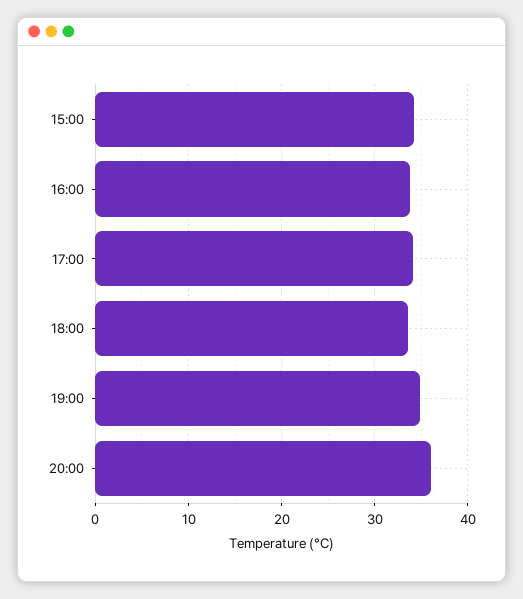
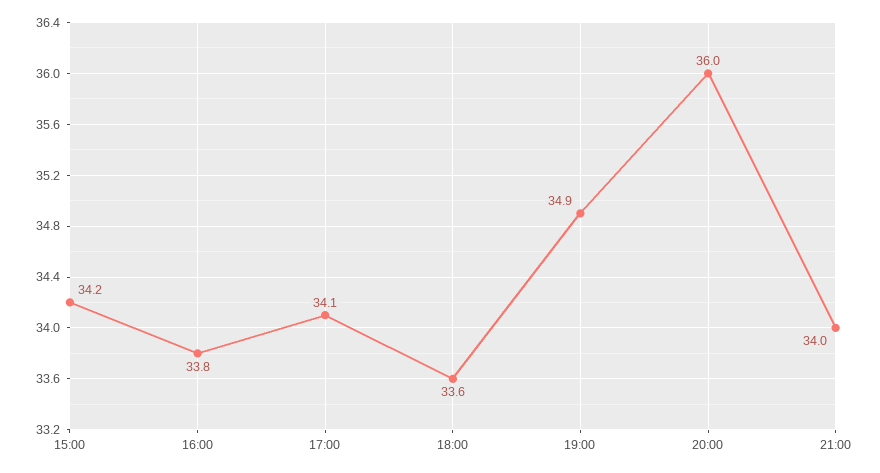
21:00: none -> 34

